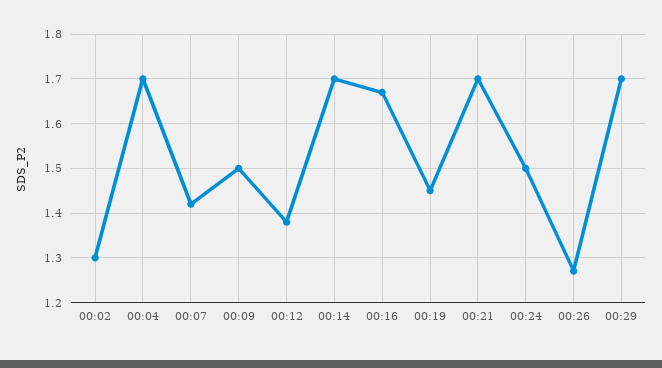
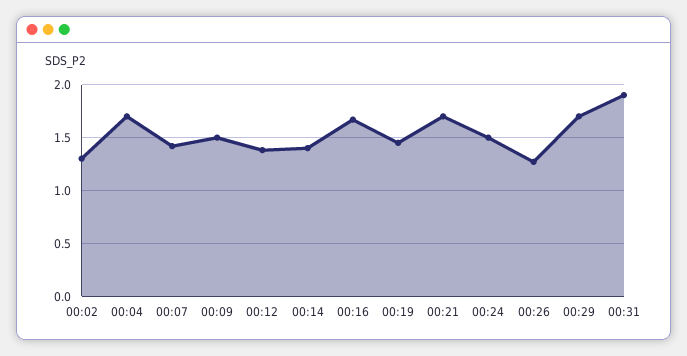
00:14: 1.7 -> 1.4
00:31: none -> 1.9

